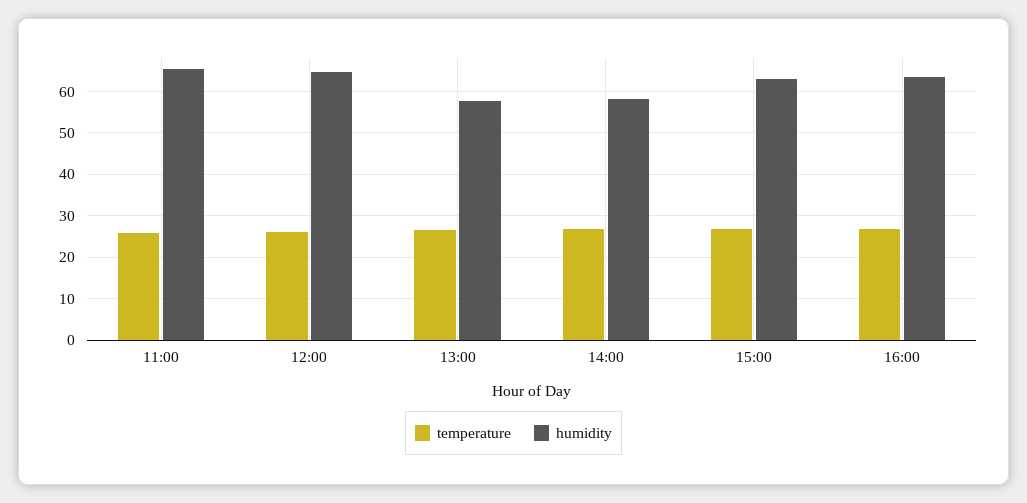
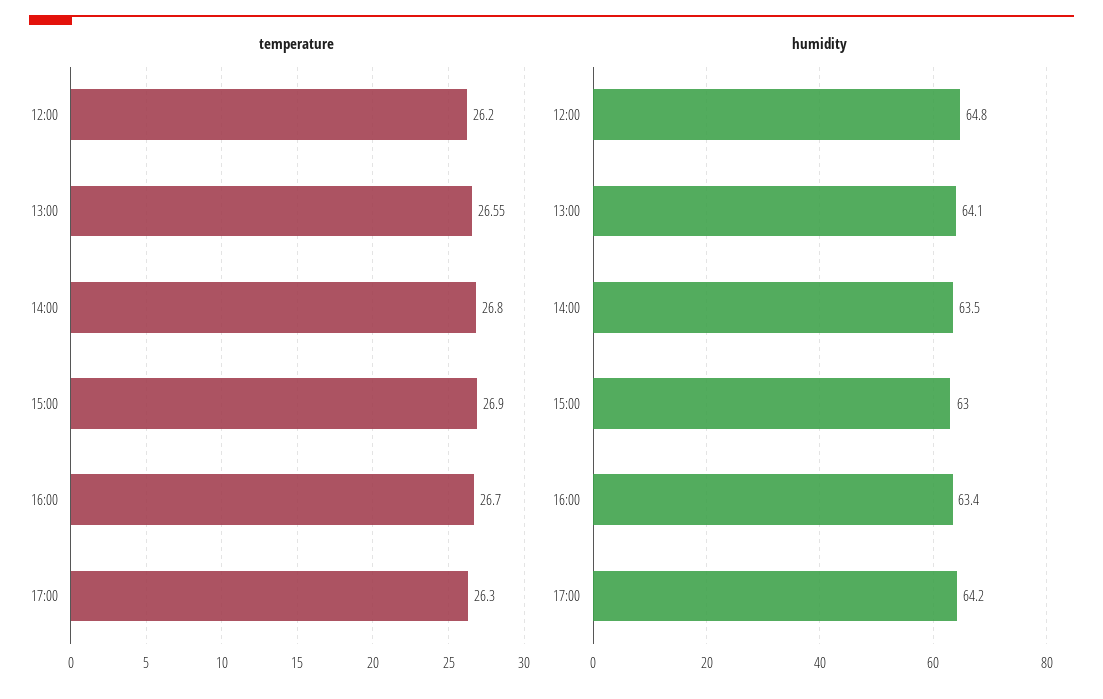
temperature, 11:00: 26 -> none
humidity, 11:00: 66 -> none
humidity, 13:00: 58 -> 64.1
humidity, 14:00: 58 -> 63.5
temperature, 17:00: none -> 26.3
humidity, 17:00: none -> 64.2

